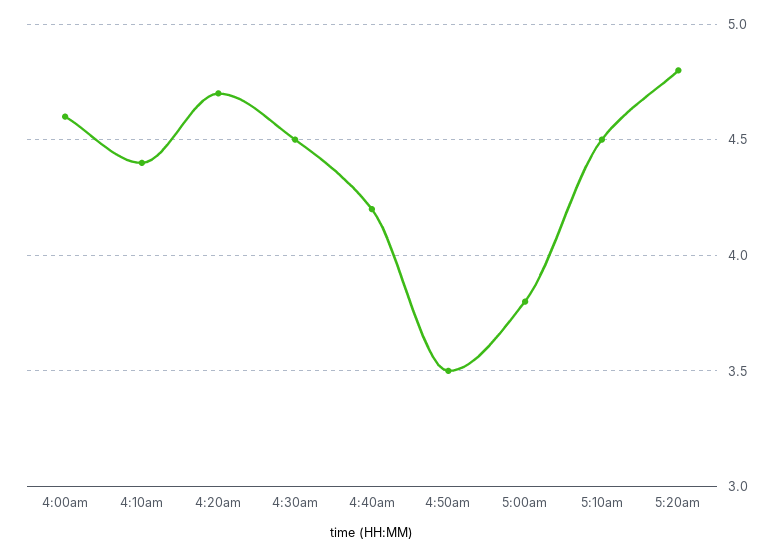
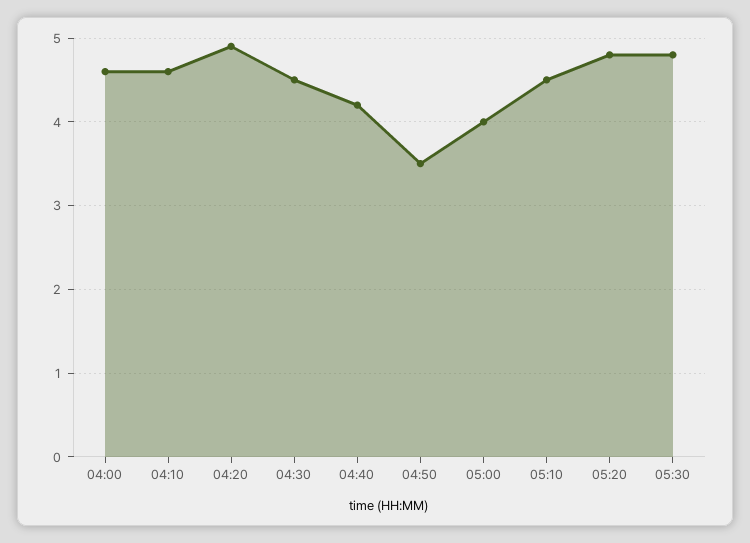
4:10am: 4.4 -> 4.6
4:20am: 4.7 -> 4.9
5:00am: 3.8 -> 4
05:30: none -> 4.8

